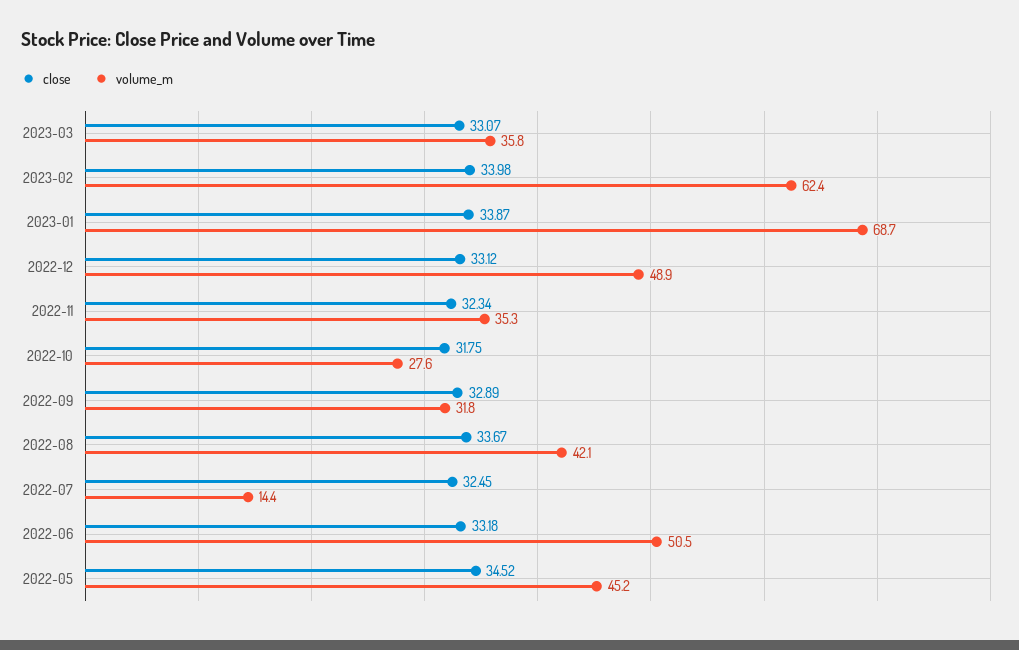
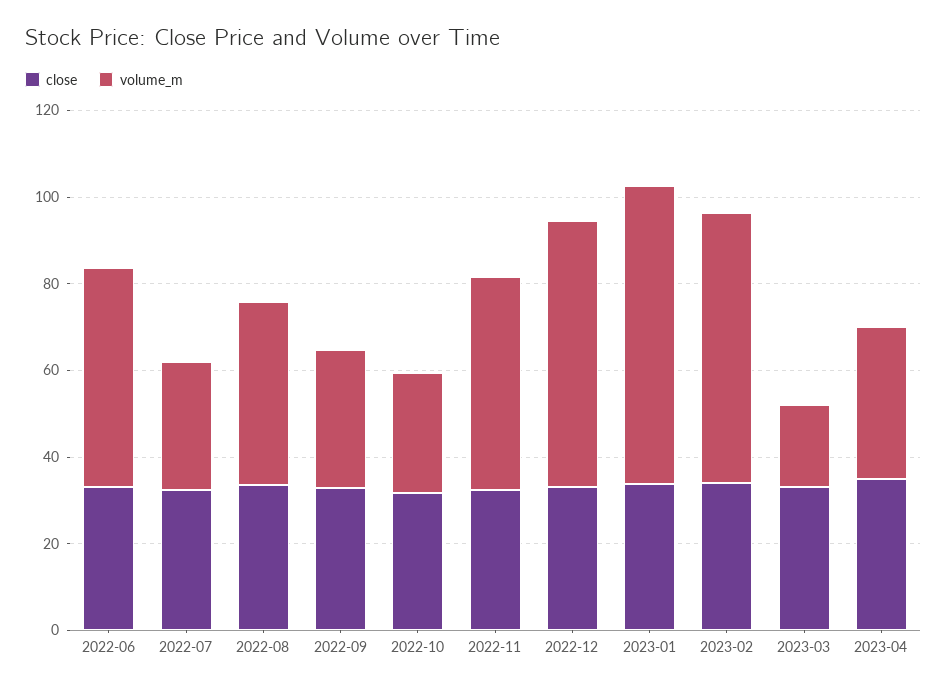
volume_m, 2023-03: 35.8 -> 20
volume_m, 2022-12: 48.9 -> 60
volume_m, 2022-11: 35.3 -> 50
volume_m, 2022-07: 14.4 -> 30
close, 2022-05: 34.52 -> none
volume_m, 2022-05: 45.2 -> none
close, 2023-04: none -> 35
volume_m, 2023-04: none -> 35

